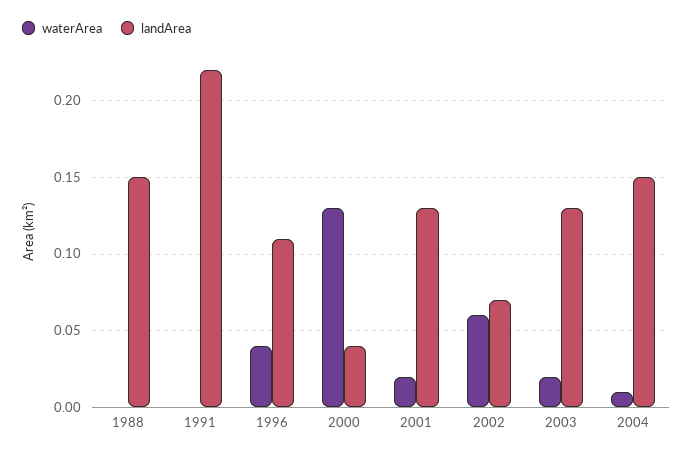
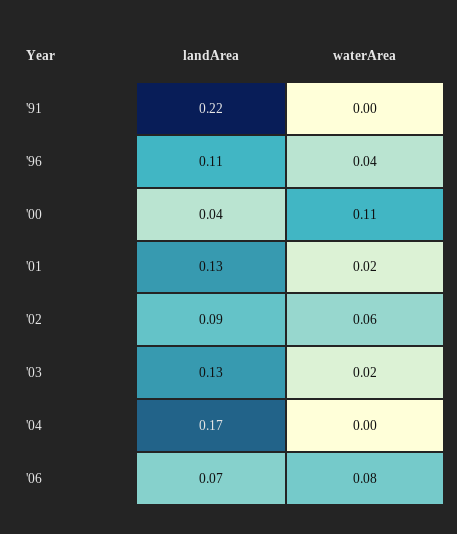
waterArea, 1988: 0 -> none
landArea, 1988: 0.15 -> none
waterArea, 2000: 0.13 -> 0.11
landArea, 2002: 0.07 -> 0.09
waterArea, 2004: 0.01 -> 0
landArea, 2004: 0.15 -> 0.17
landArea, '06: none -> 0.07
waterArea, '06: none -> 0.08

